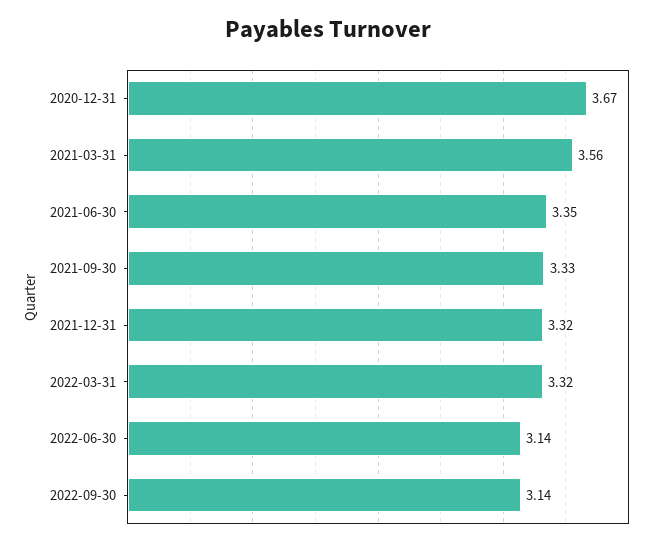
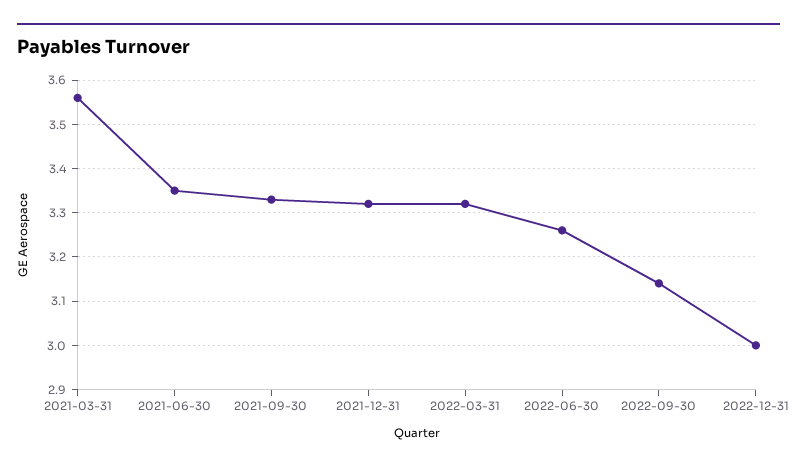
2020-12-31: 3.67 -> none
2022-06-30: 3.14 -> 3.25
2022-12-31: none -> 3

